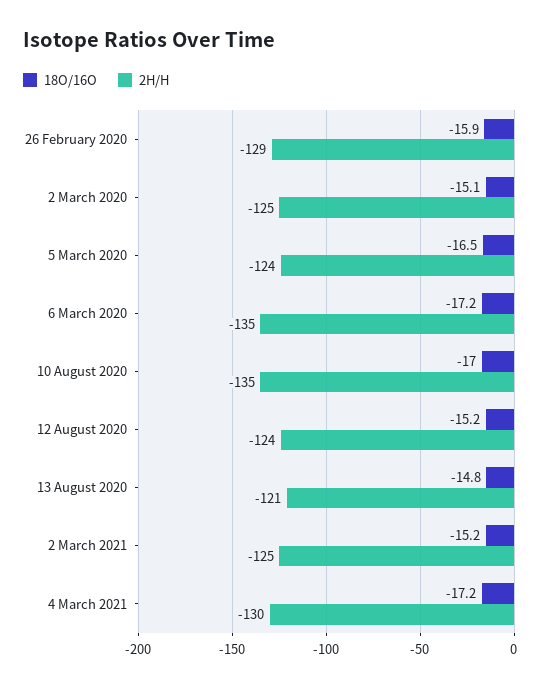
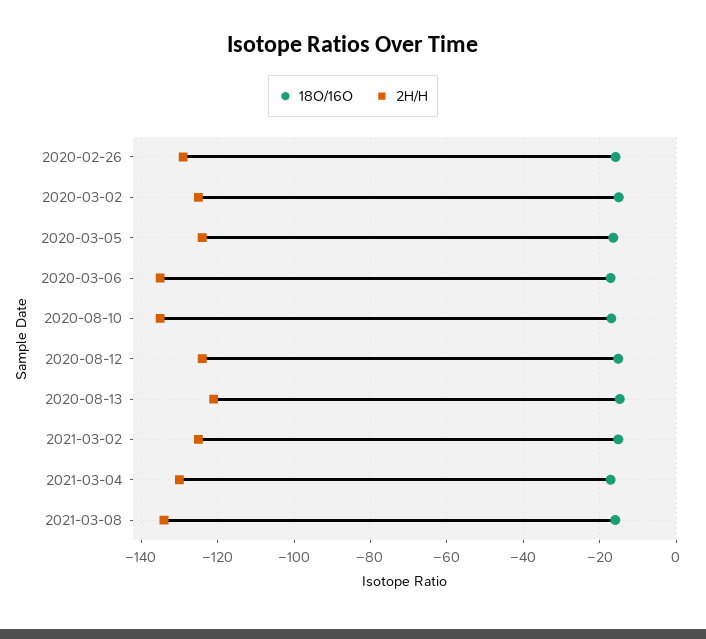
18O/16O, 2021-03-08: none -> -16
2H/H, 2021-03-08: none -> -134

